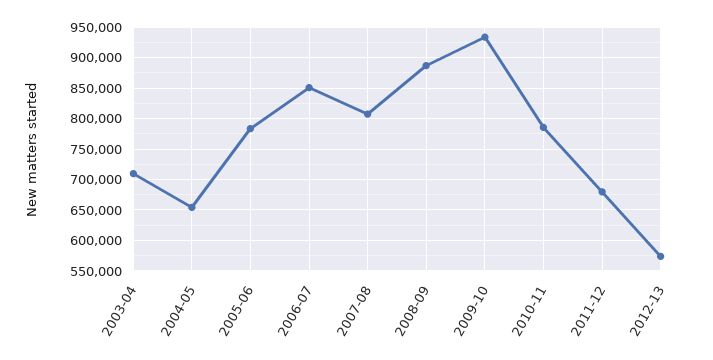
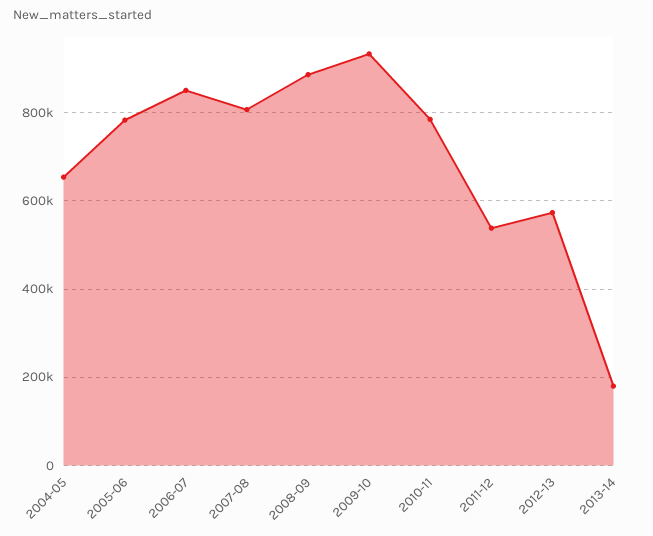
2003-04: 710000 -> none
2011-12: 680000 -> 540000
2013-14: none -> 180000

